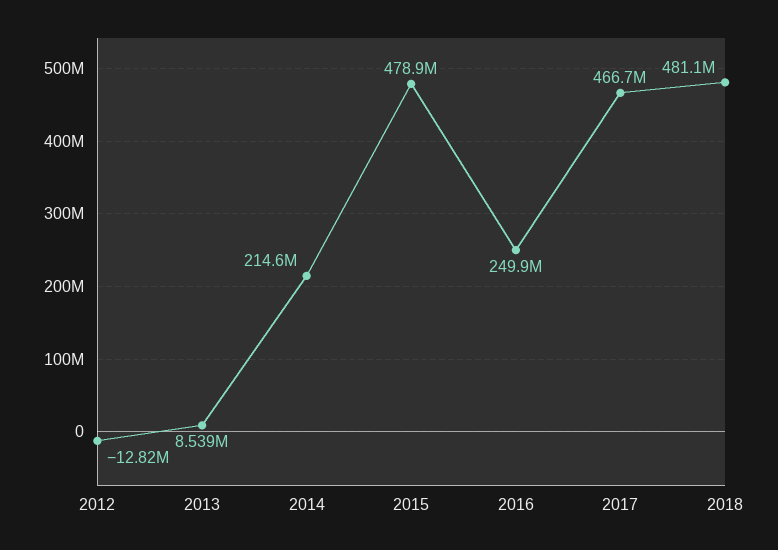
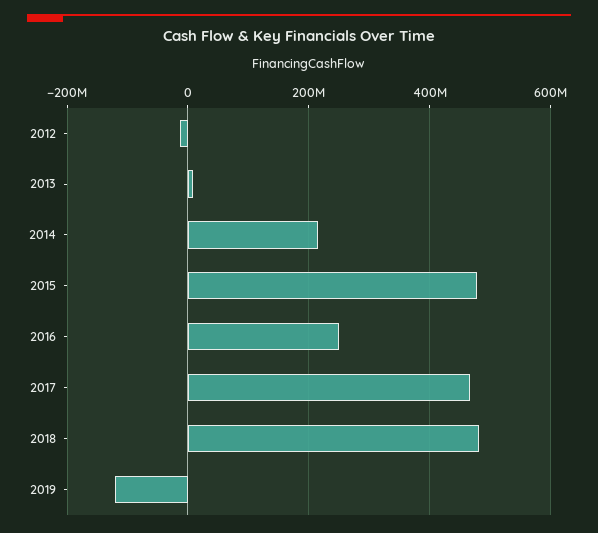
2019: none -> -120000000

